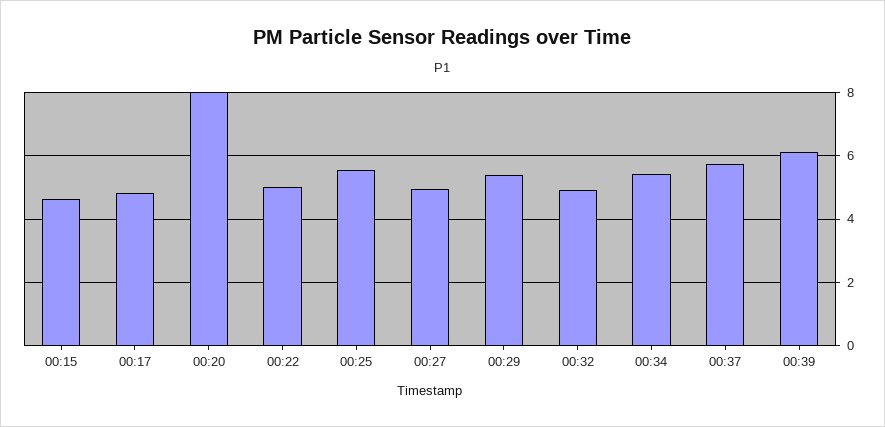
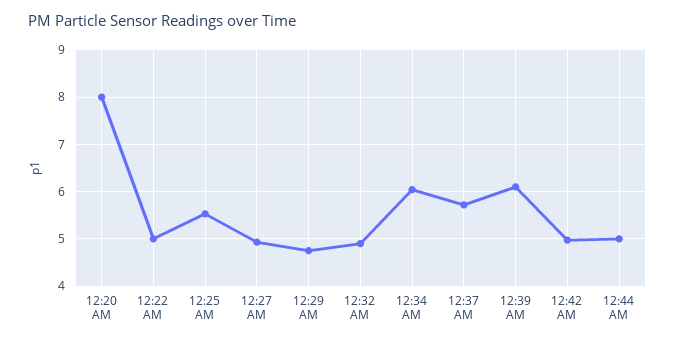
00:15: 4.6 -> none
00:17: 4.8 -> none
00:29: 5.4 -> 4.8
00:34: 5.4 -> 6
12:42 AM: none -> 5
12:44 AM: none -> 5

